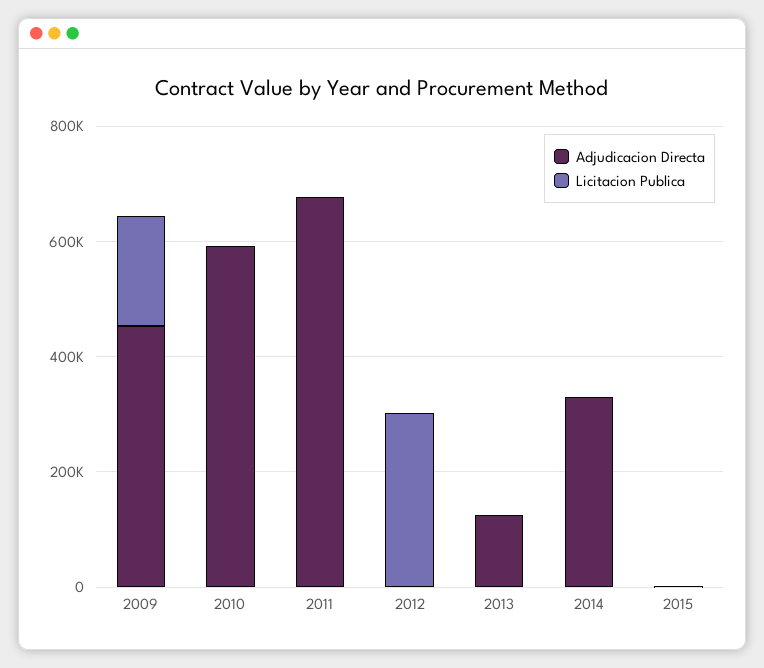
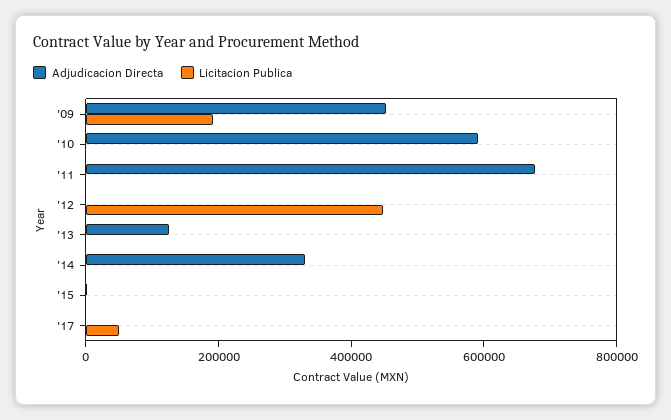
Licitacion Publica, 2012: 300000 -> 450000
Adjudicacion Directa, '17: none -> 0
Licitacion Publica, '17: none -> 50000

